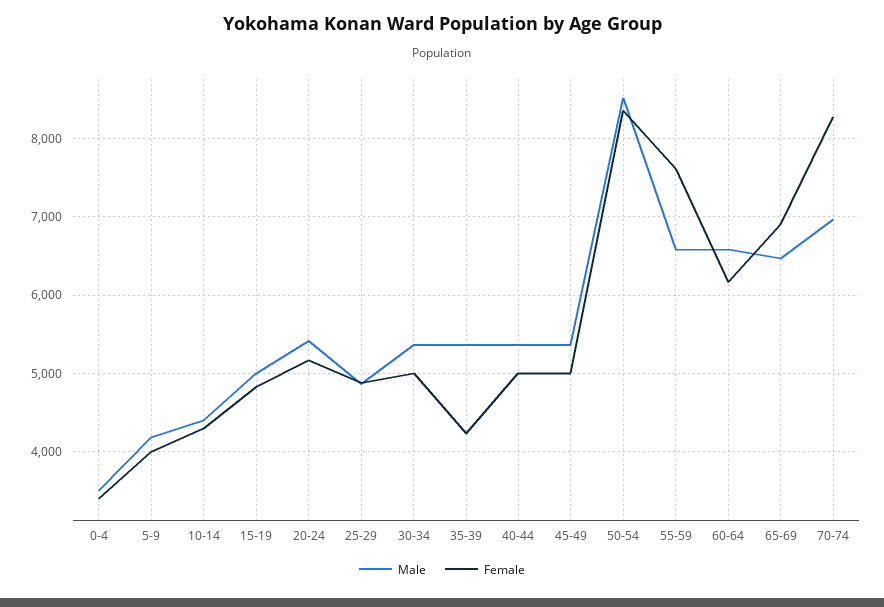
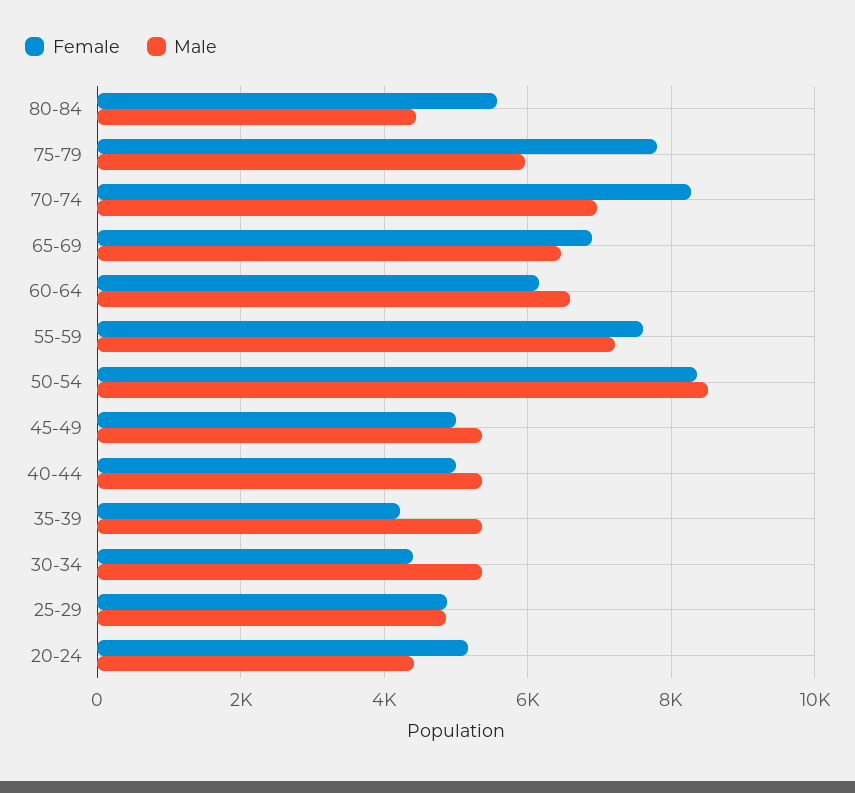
Male, 0-4: 3500 -> none
Female, 0-4: 3400 -> none
Male, 5-9: 4200 -> none
Female, 5-9: 4000 -> none
Male, 10-14: 4400 -> none
Female, 10-14: 4300 -> none
Male, 15-19: 5000 -> none
Female, 15-19: 4800 -> none
Male, 20-24: 5400 -> 4400
Female, 30-34: 5000 -> 4400
Male, 55-59: 6600 -> 7200
Female, 80-84: none -> 5600
Male, 80-84: none -> 4400
Female, 75-79: none -> 7800
Male, 75-79: none -> 6000

